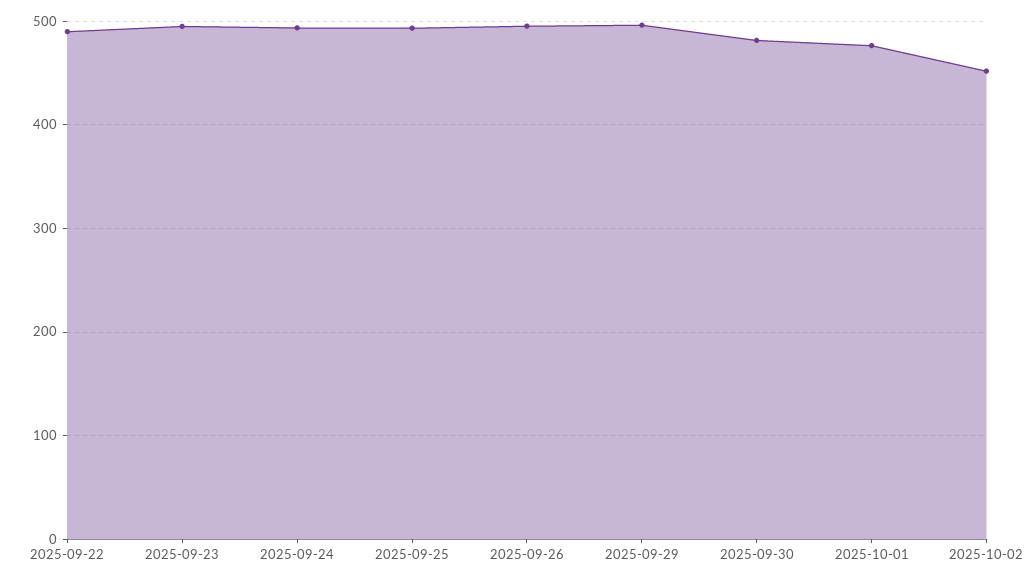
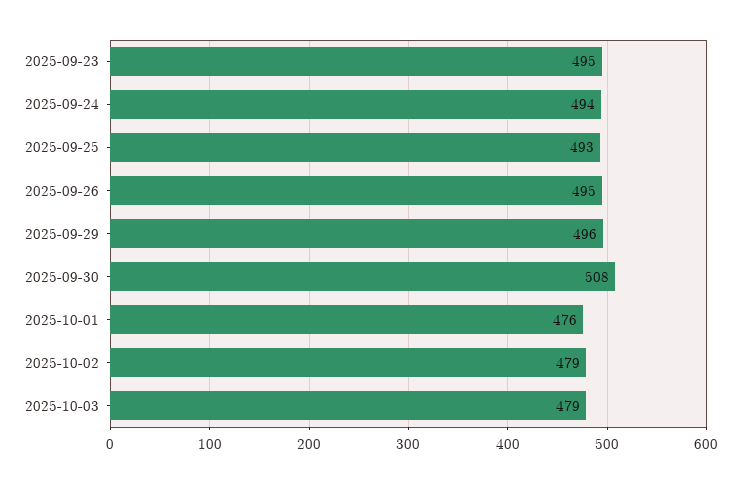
2025-09-22: 490 -> none
2025-09-30: 480 -> 508
2025-10-02: 450 -> 479
2025-10-03: none -> 479

